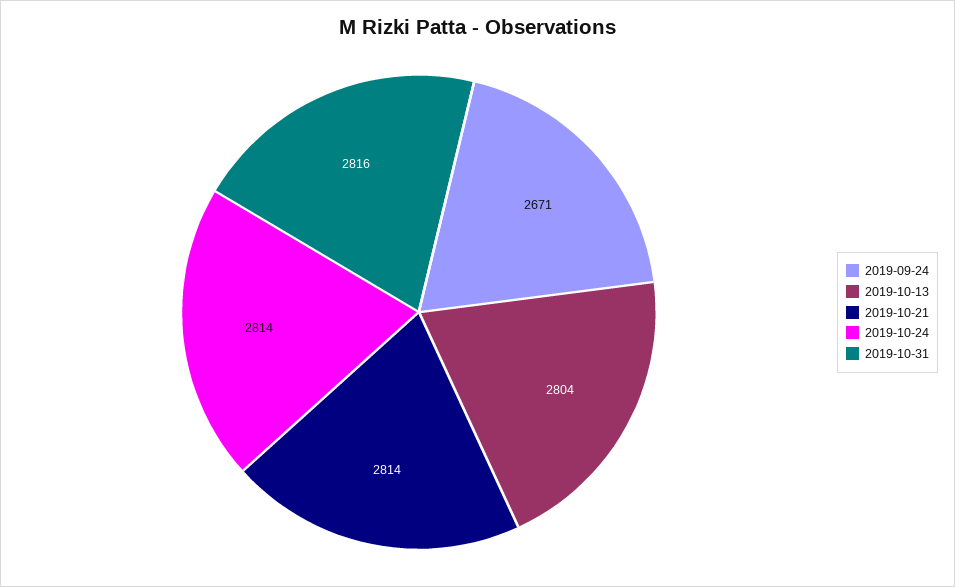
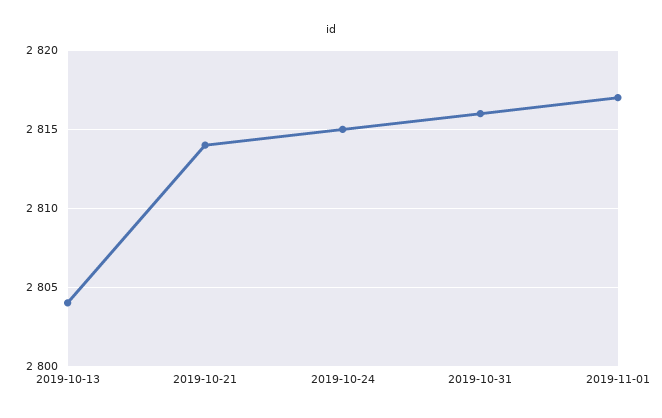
2019-09-24: 2671 -> none
2019-10-24: 2814 -> 2815
2019-11-01: none -> 2817

